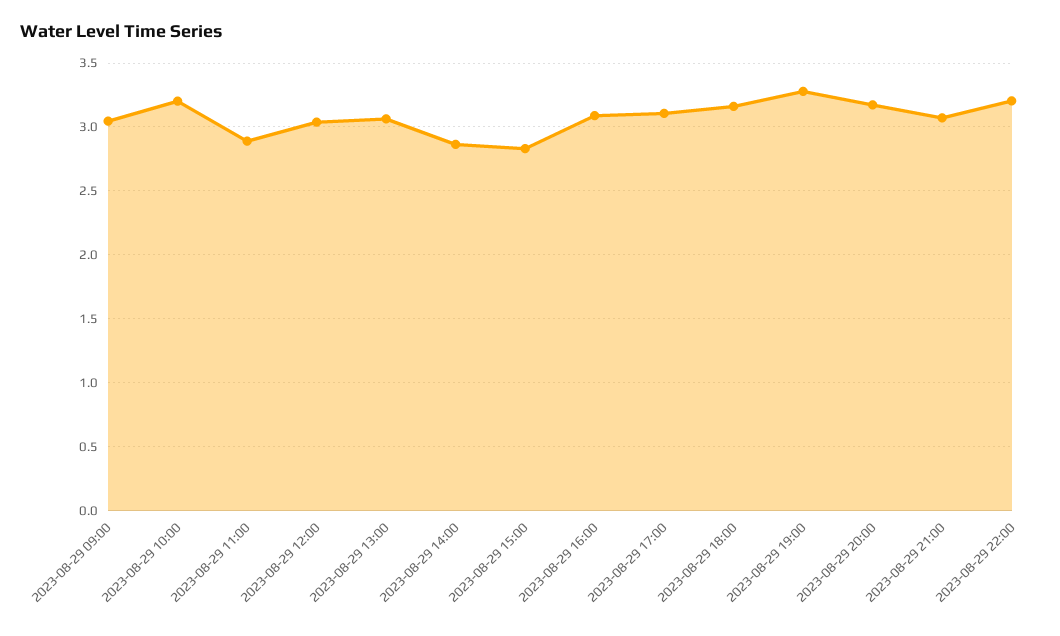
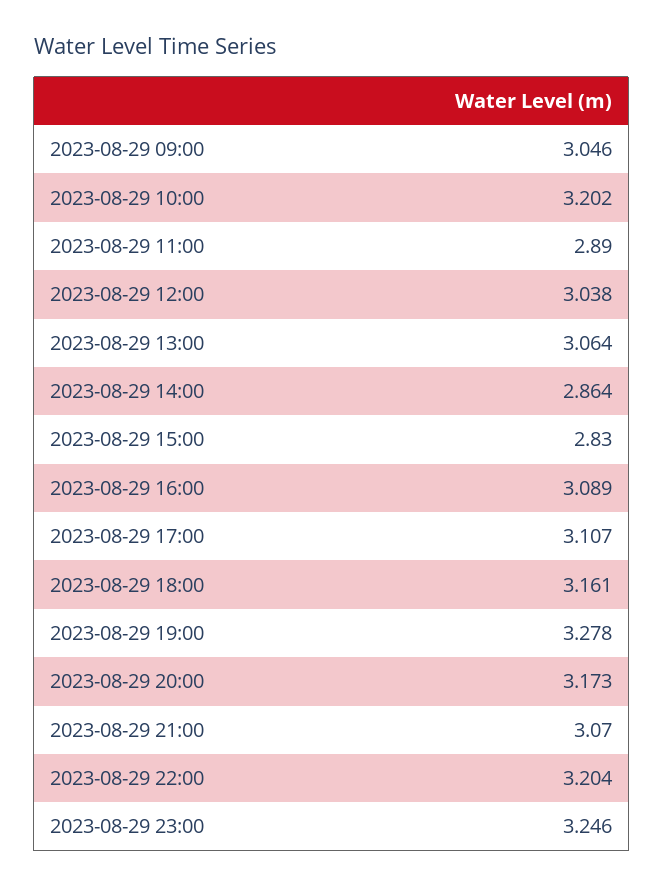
2023-08-29 23:00: none -> 3.246

